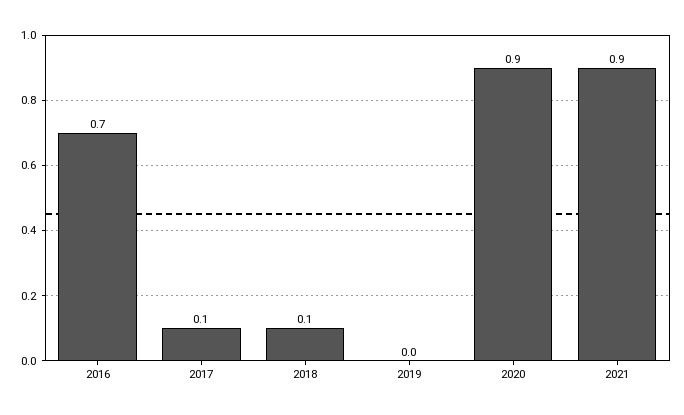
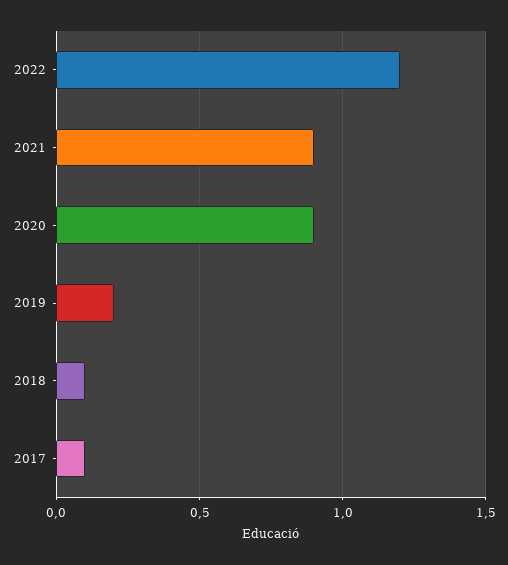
2016: 0.7 -> none
2019: 0 -> 0.2
2022: none -> 1.2

